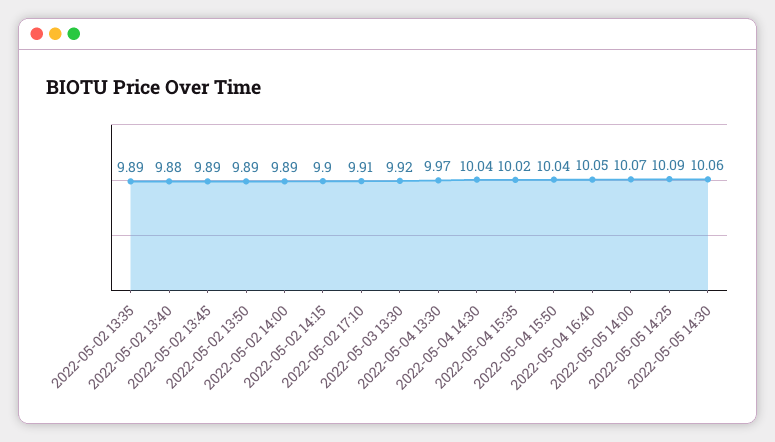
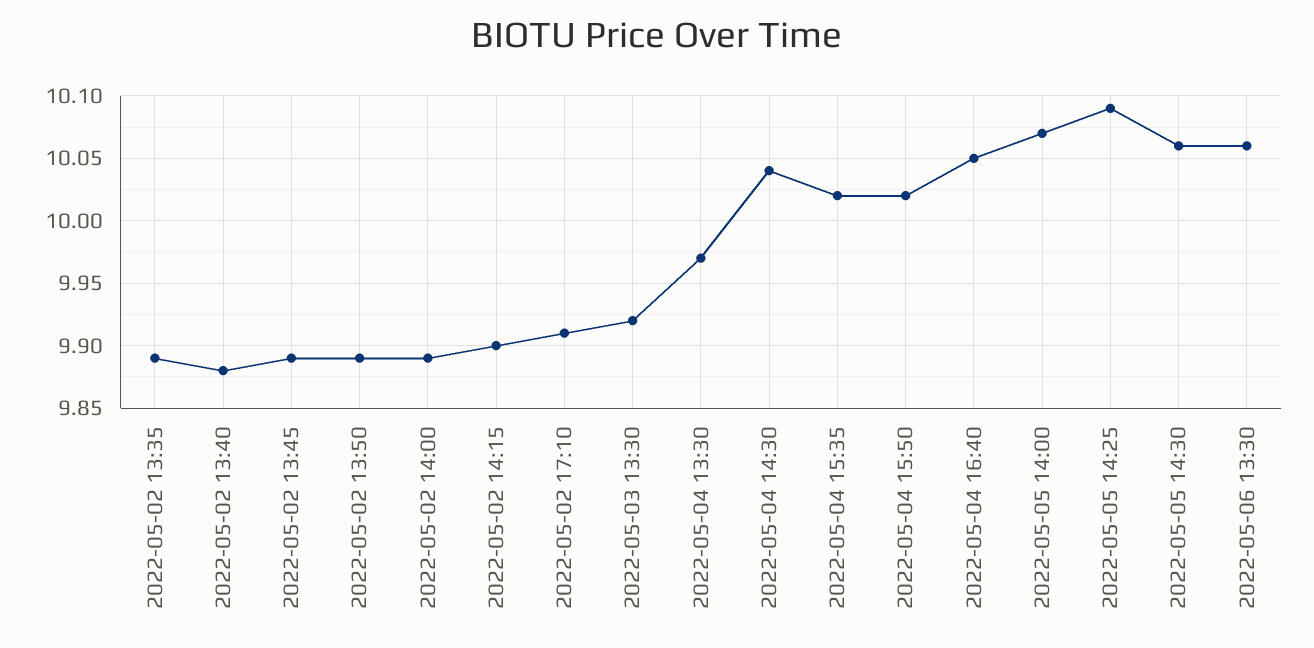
2022-05-04 15:50: 10.04 -> 10.02
2022-05-06 13:30: none -> 10.06

